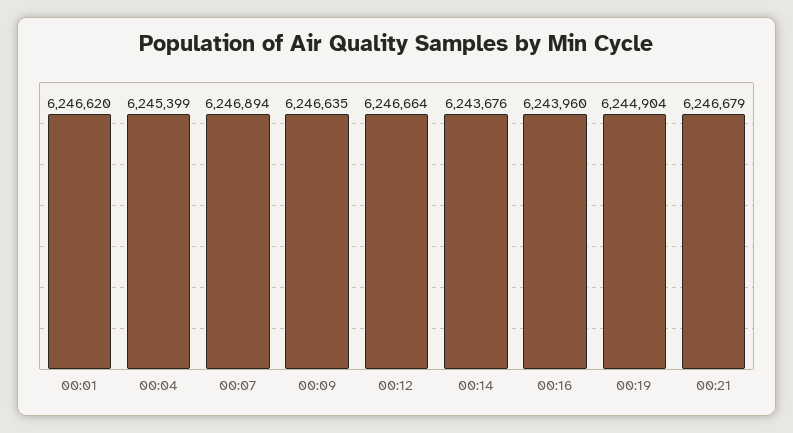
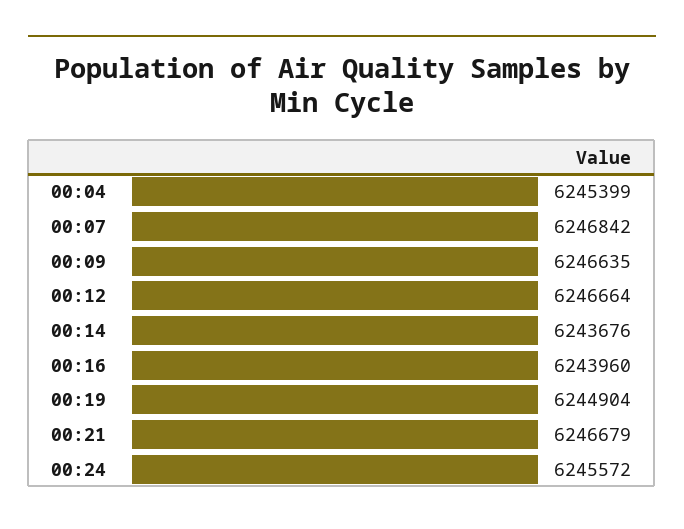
00:01: 6246620 -> none
00:07: 6246894 -> 6246842
00:24: none -> 6245572

